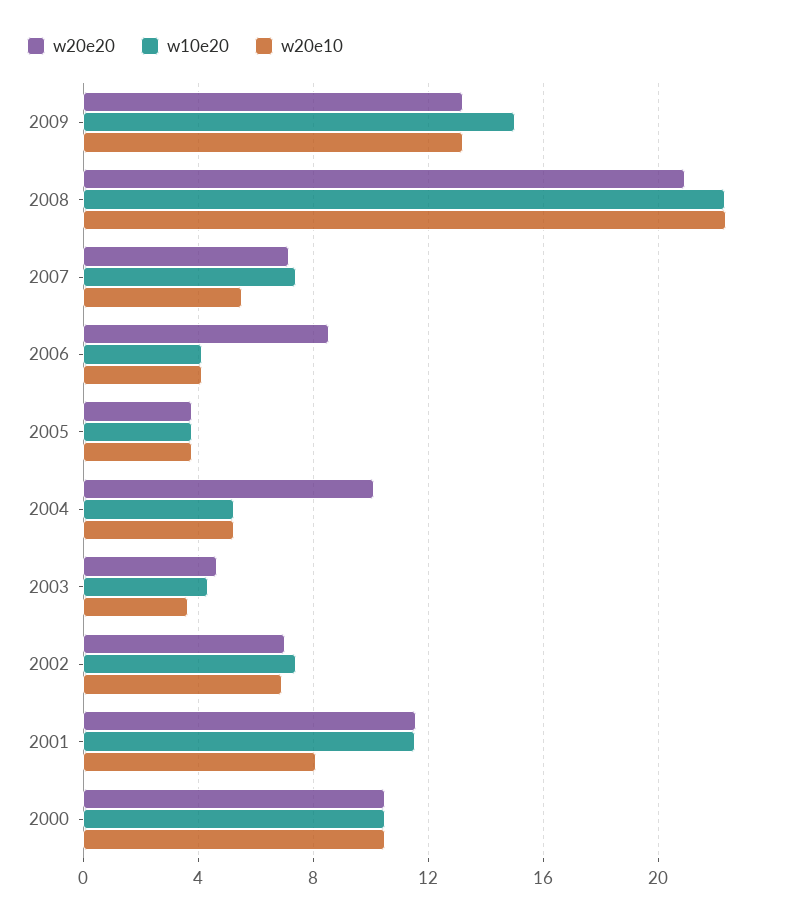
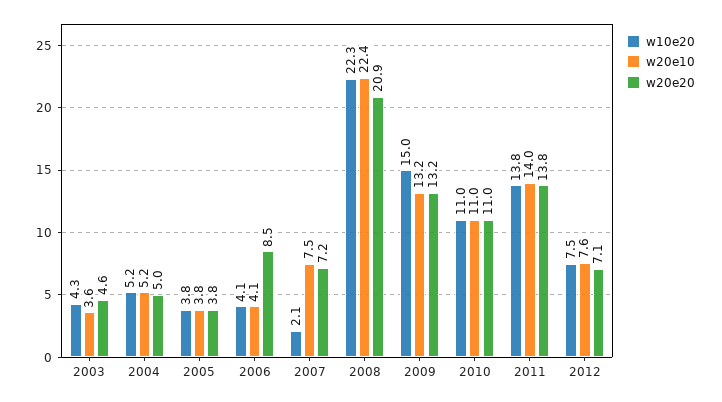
w10e20, 2007: 7.5 -> 2.1
w20e10, 2007: 5.5 -> 7.5
w20e20, 2004: 10 -> 5
w20e20, 2002: 7 -> none
w10e20, 2002: 7.5 -> none
w20e10, 2002: 7 -> none
w20e20, 2001: 11.5 -> none
w10e20, 2001: 11.5 -> none
w20e10, 2001: 8 -> none
w20e20, 2000: 10.5 -> none
w10e20, 2000: 10.5 -> none
w20e10, 2000: 10.5 -> none
w10e20, 2010: none -> 11
w20e10, 2010: none -> 11
w20e20, 2010: none -> 11
w10e20, 2011: none -> 13.8
w20e10, 2011: none -> 14
w20e20, 2011: none -> 13.8
w10e20, 2012: none -> 7.5
w20e10, 2012: none -> 7.6
w20e20, 2012: none -> 7.1

